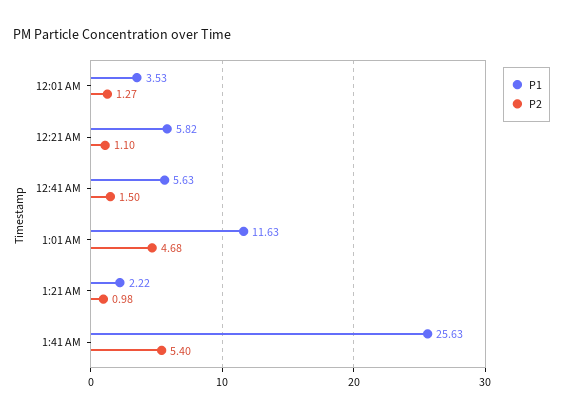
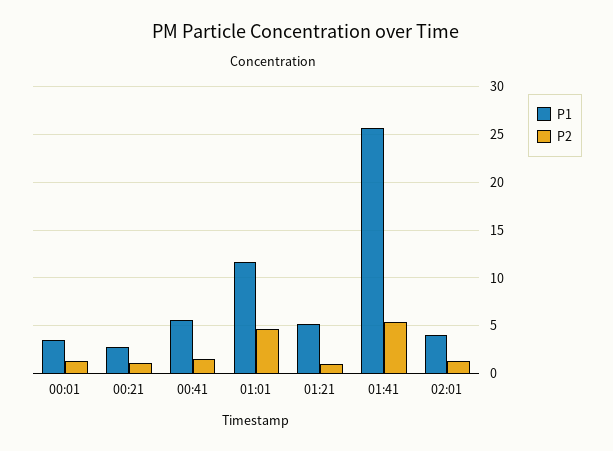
P1, 12:21 AM: 5.82 -> 3
P1, 1:21 AM: 2.22 -> 5
P1, 02:01: none -> 4
P2, 02:01: none -> 1

